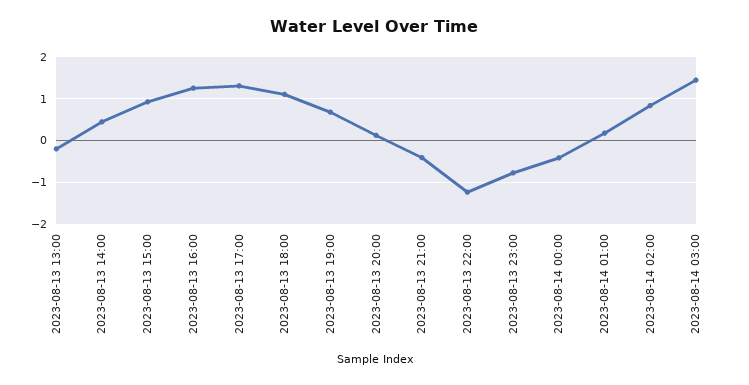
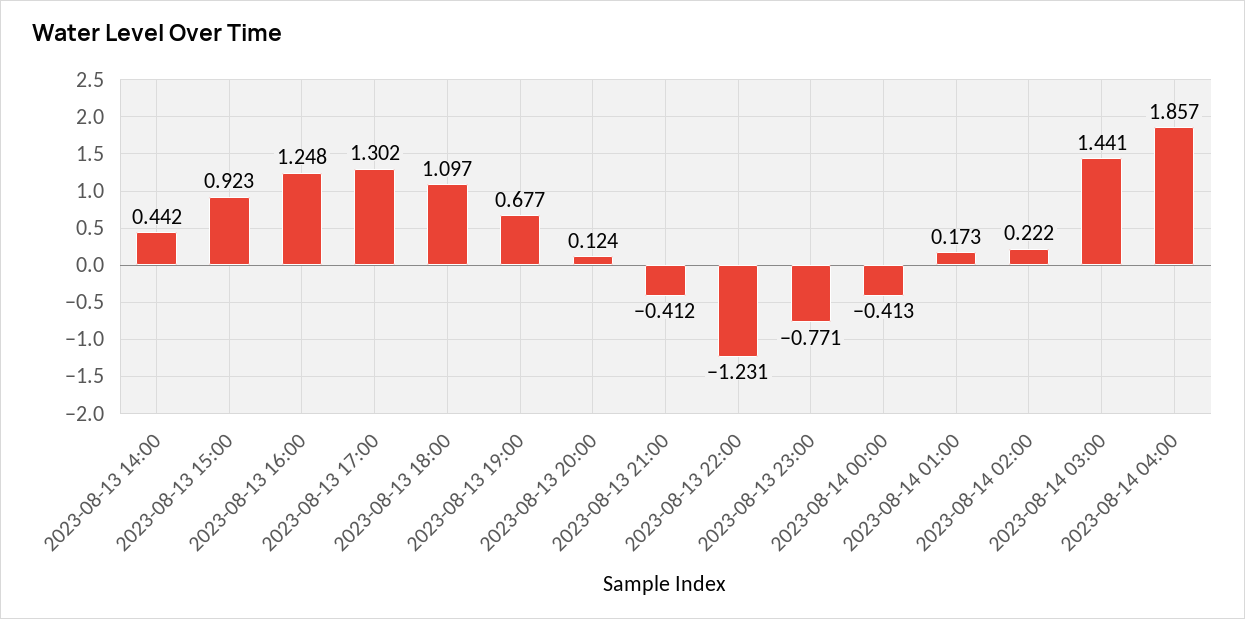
2023-08-13 13:00: -0.2 -> none
2023-08-14 02:00: 0.8 -> 0.222
2023-08-14 04:00: none -> 1.857

